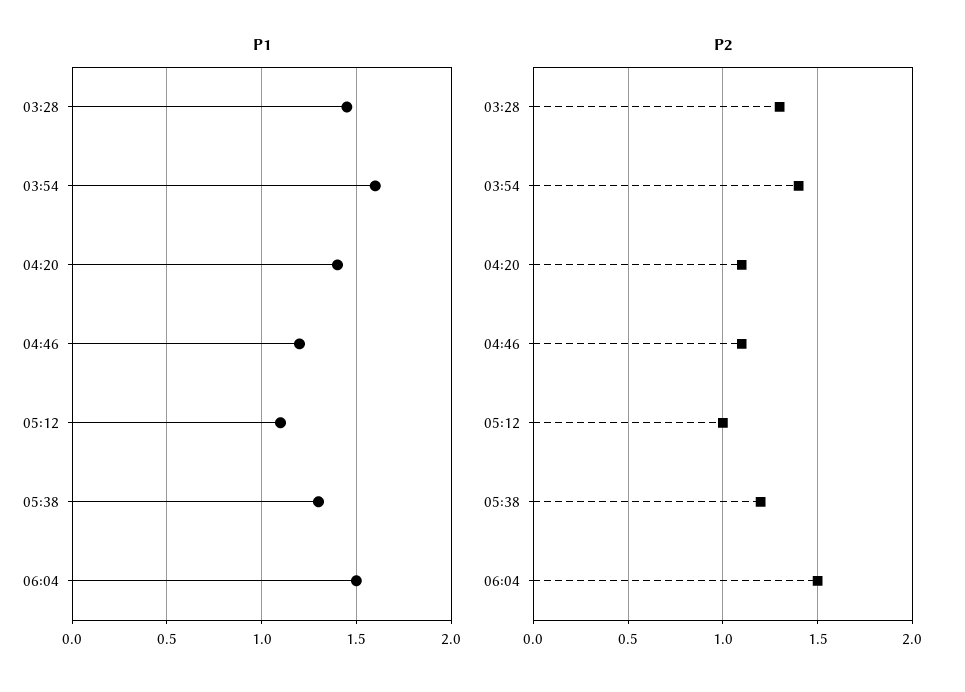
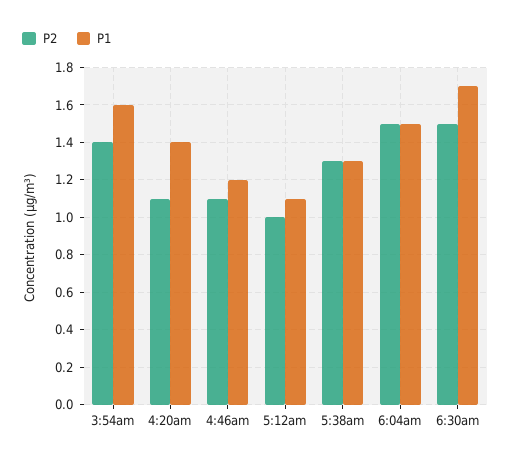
P1, 03:28: 1.45 -> none
P2, 03:28: 1.3 -> none
P2, 05:38: 1.2 -> 1.3
P2, 6:30am: none -> 1.5
P1, 6:30am: none -> 1.7

